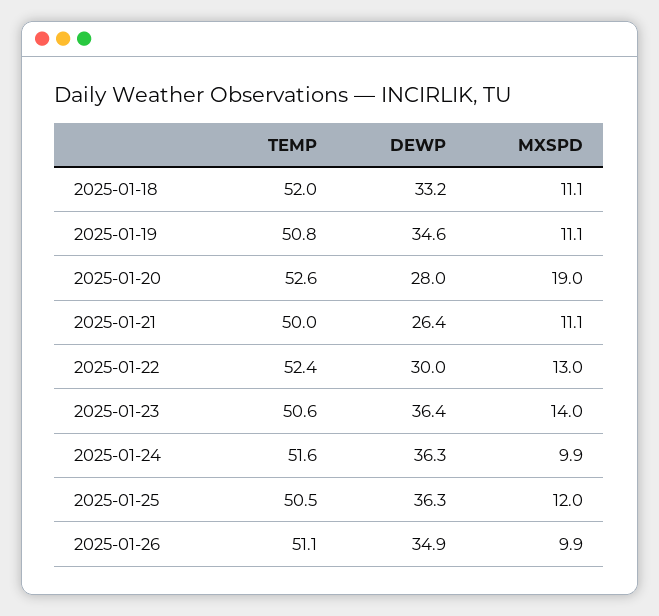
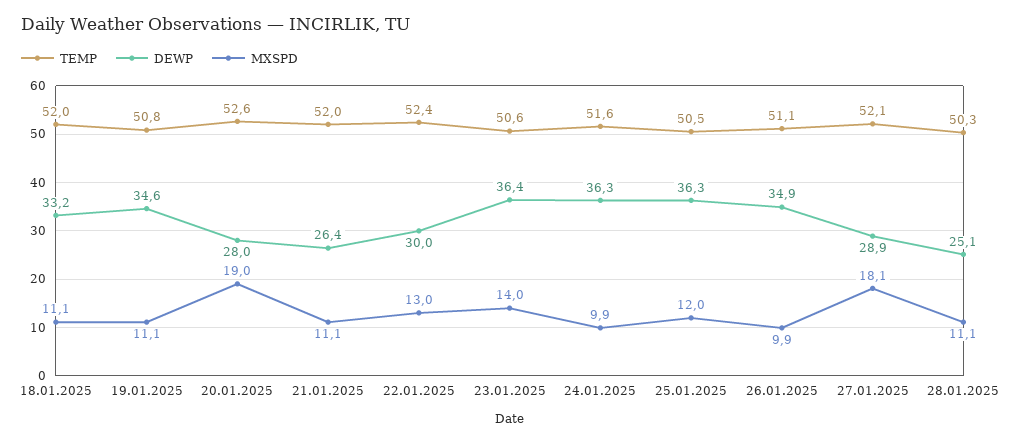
TEMP, 2025-01-21: 50 -> 52
TEMP, 27.01.2025: none -> 52.1
DEWP, 27.01.2025: none -> 28.9
MXSPD, 27.01.2025: none -> 18.1
TEMP, 28.01.2025: none -> 50.3
DEWP, 28.01.2025: none -> 25.1
MXSPD, 28.01.2025: none -> 11.1

